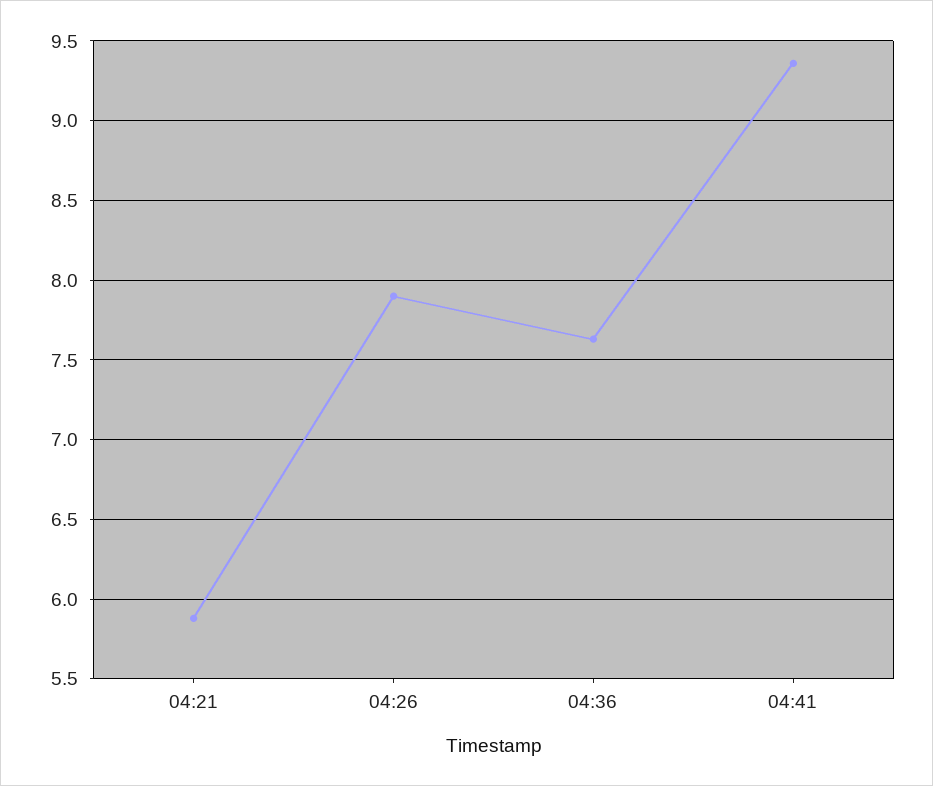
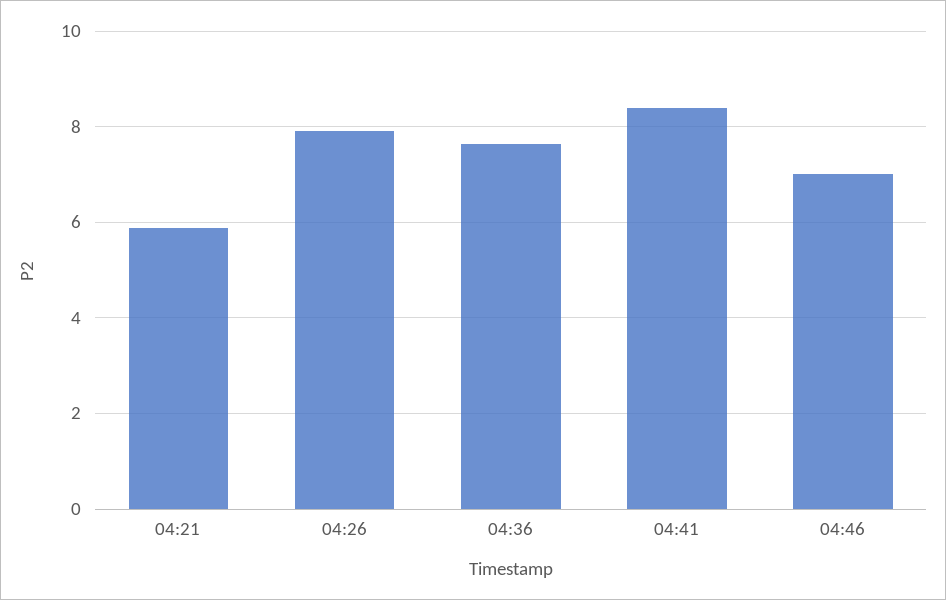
04:41: 9.35 -> 8.4
04:46: none -> 7

